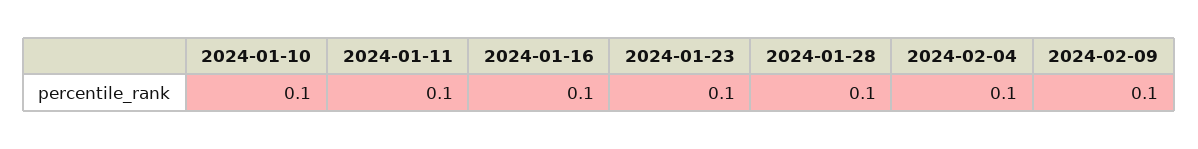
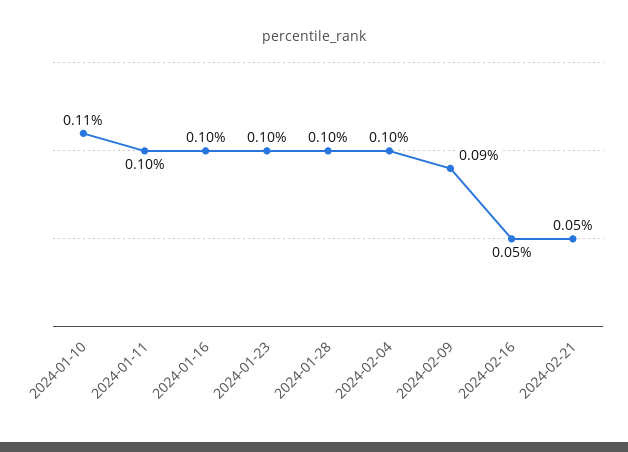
2024-01-10: 0.1 -> 0.11
2024-02-09: 0.1 -> 0.09
2024-02-16: none -> 0.05
2024-02-21: none -> 0.05

